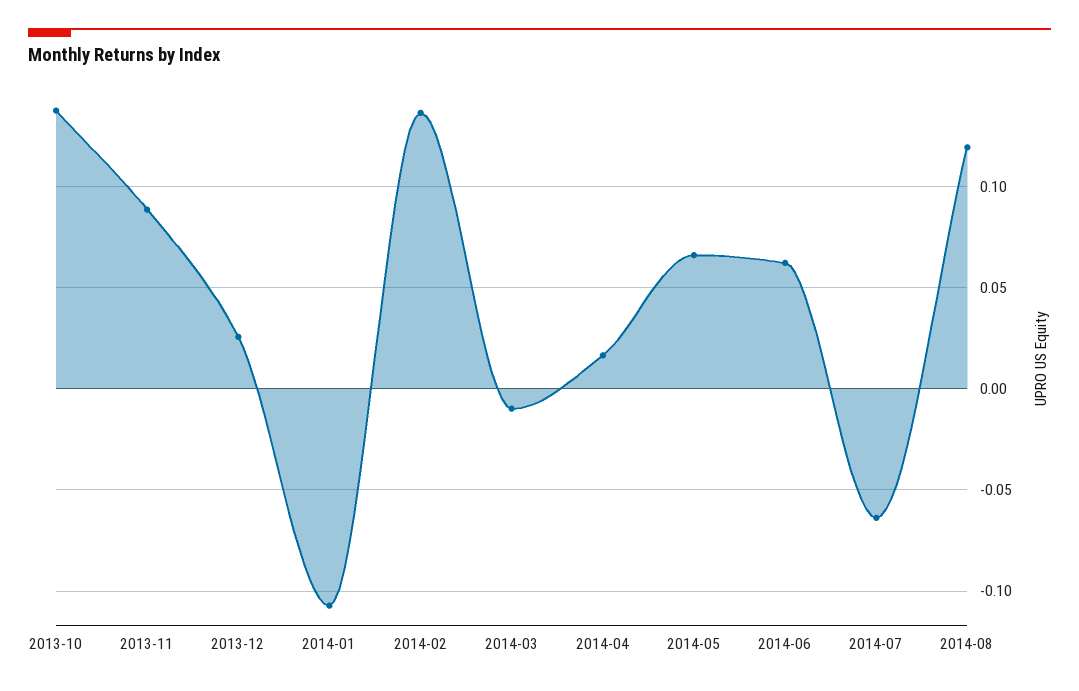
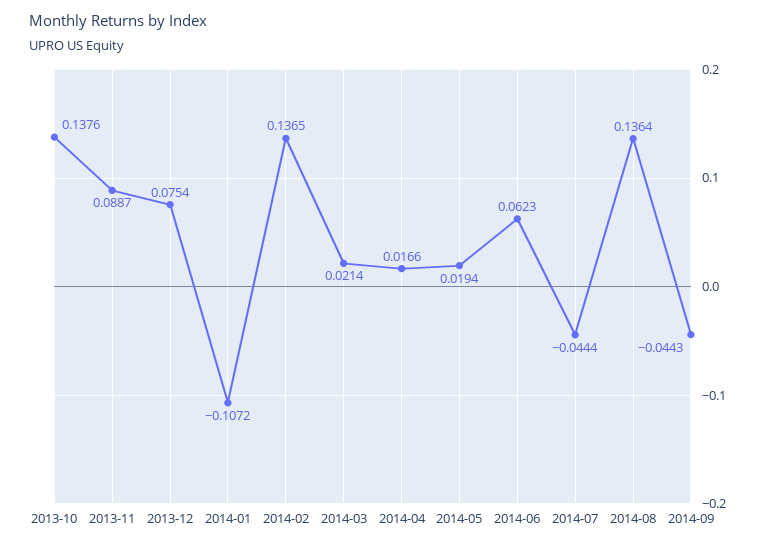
2013-12: 0.025 -> 0.0754
2014-03: -0.01 -> 0.0214
2014-05: 0.065 -> 0.0194
2014-07: -0.065 -> -0.0444
2014-08: 0.12 -> 0.1364
2014-09: none -> -0.0443

